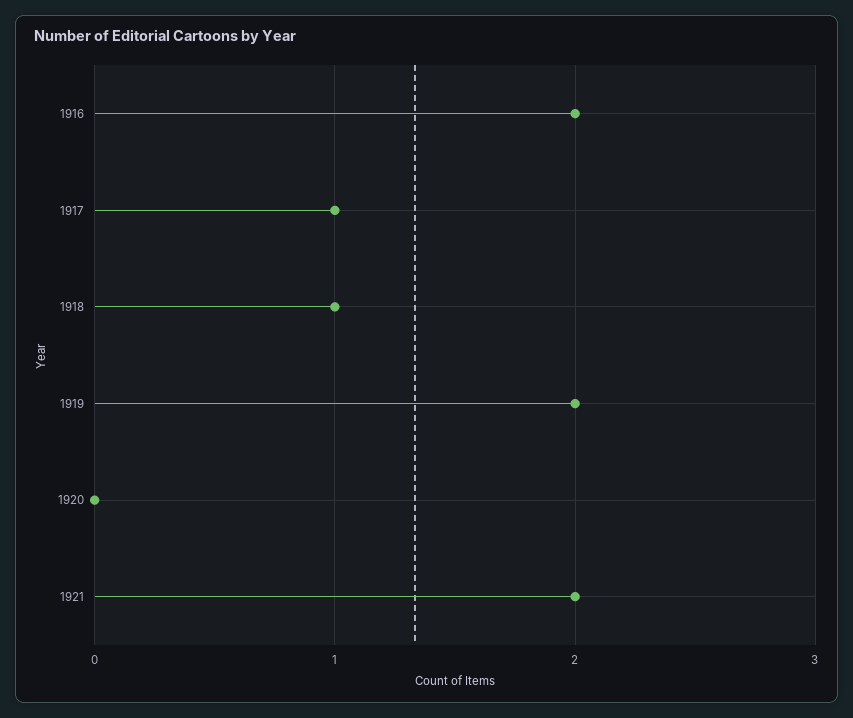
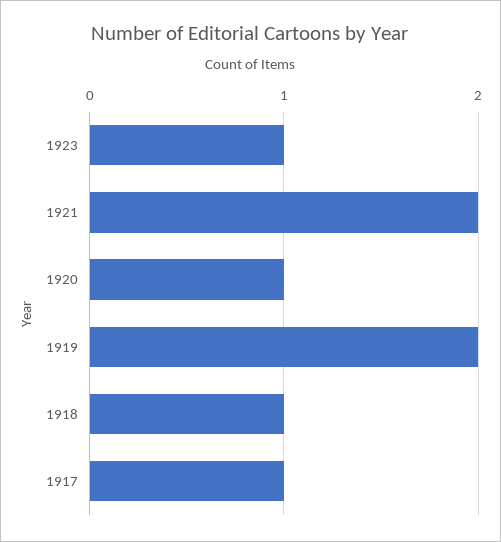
1916: 2 -> none
1920: 0 -> 1
1923: none -> 1

